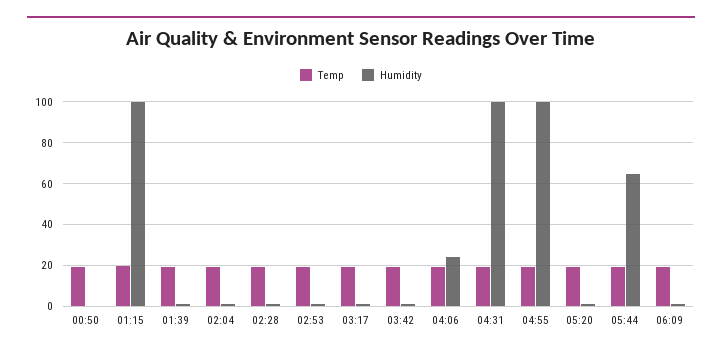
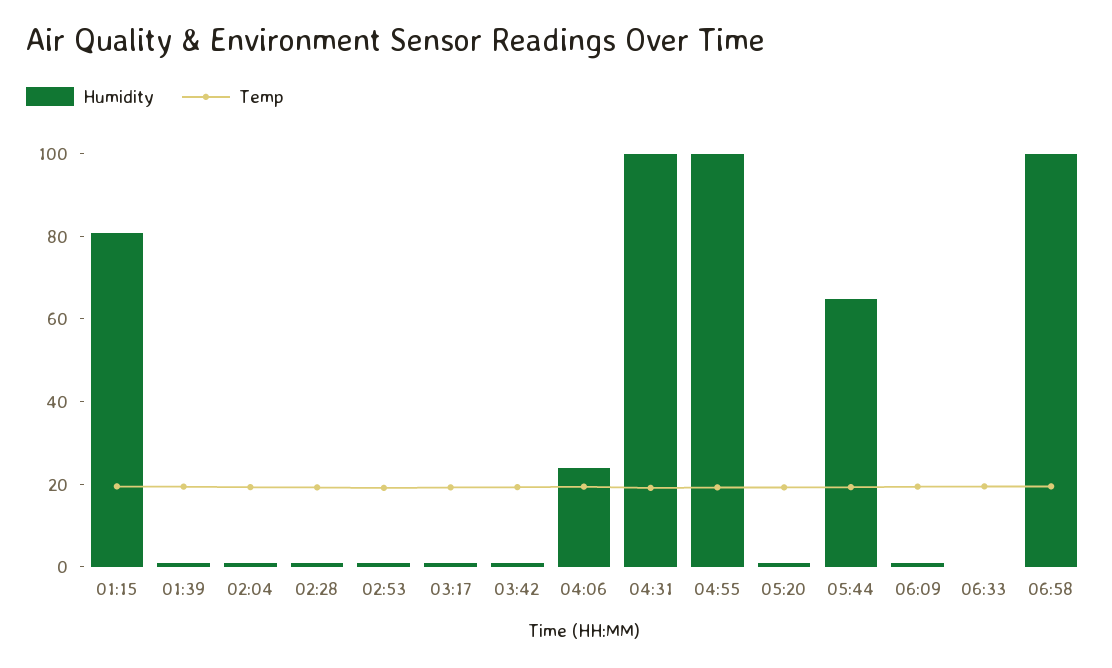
Temp, 00:50: 20 -> none
Humidity, 00:50: 0 -> none
Humidity, 01:15: 100 -> 80
Humidity, 06:33: none -> 0
Temp, 06:33: none -> 20
Humidity, 06:58: none -> 100
Temp, 06:58: none -> 20

